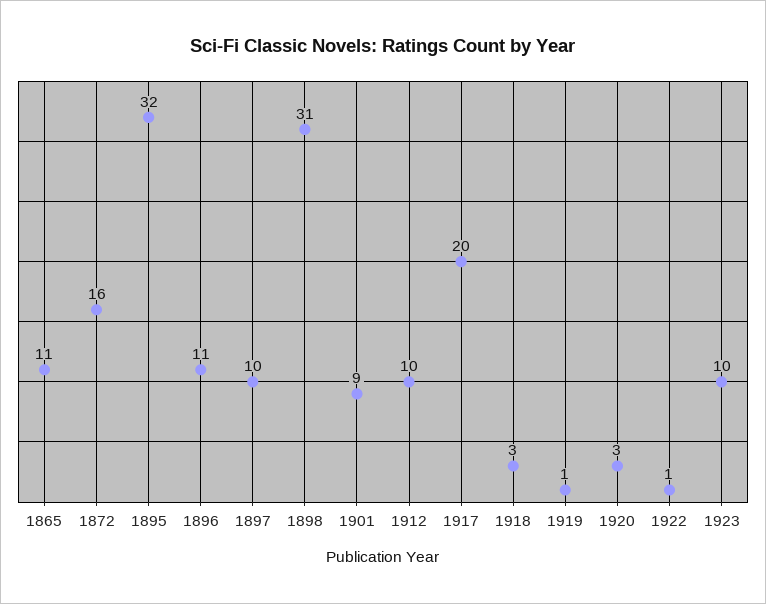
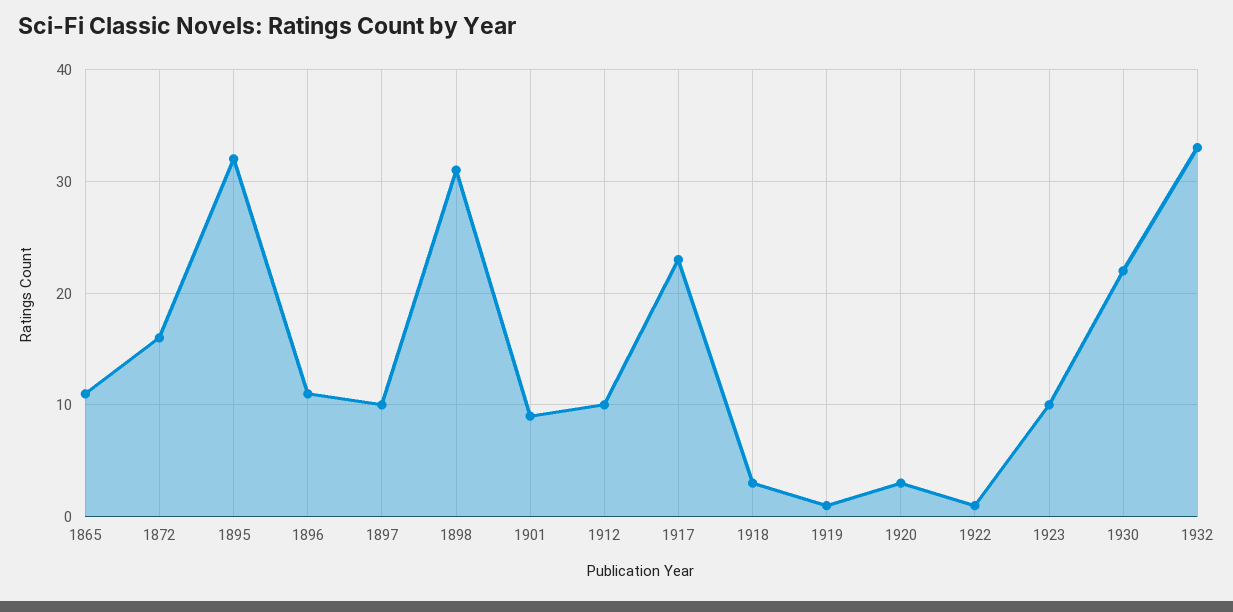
1917: 20 -> 23
1930: none -> 22
1932: none -> 33

